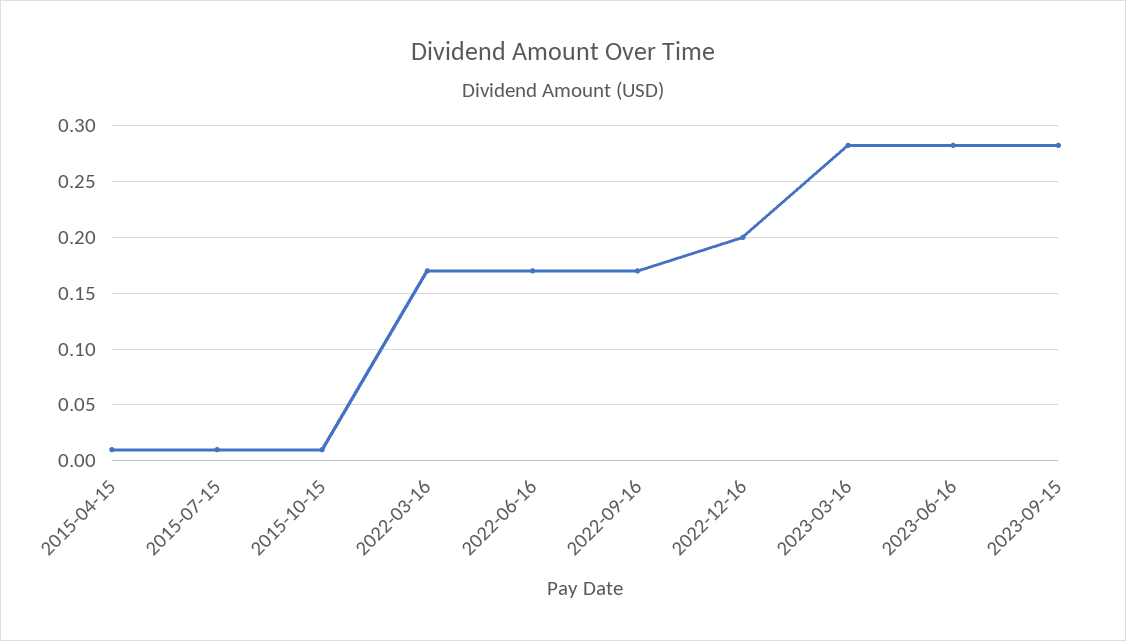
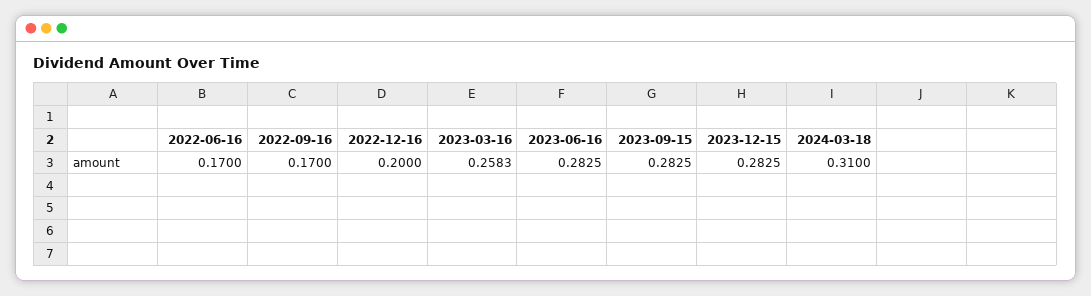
2015-04-15: 0.01 -> none
2015-07-15: 0.01 -> none
2015-10-15: 0.01 -> none
2022-03-16: 0.17 -> none
2023-03-16: 0.28 -> 0.2583
2023-12-15: none -> 0.2825
2024-03-18: none -> 0.31

